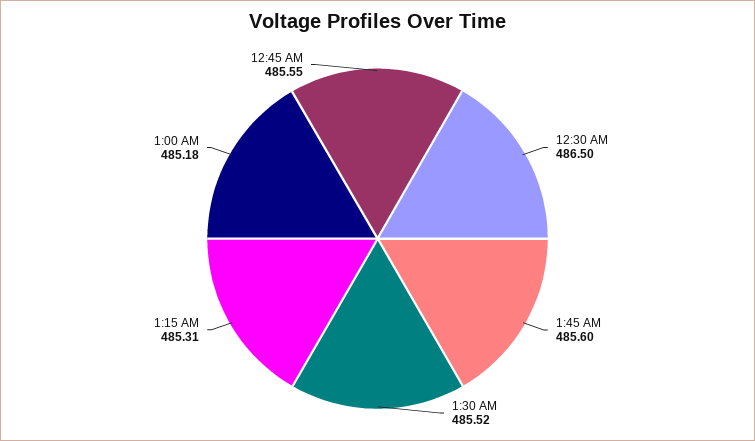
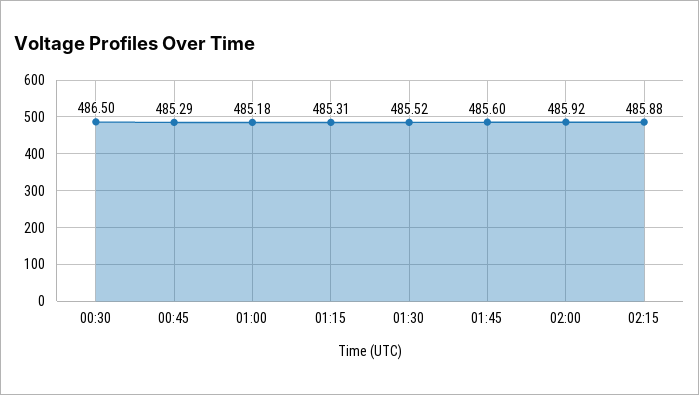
12:45 AM: 485.55 -> 485.29
02:00: none -> 485.92
02:15: none -> 485.88

